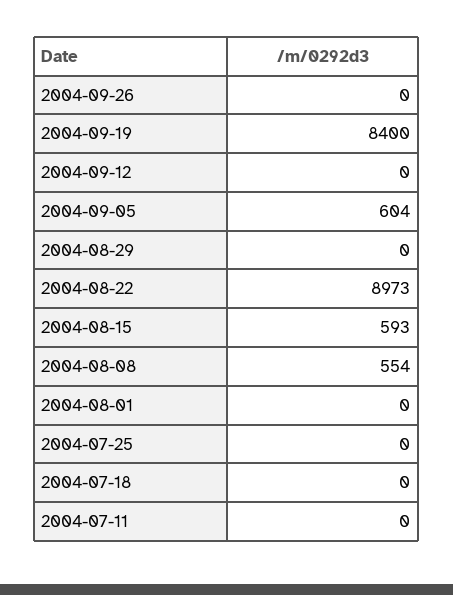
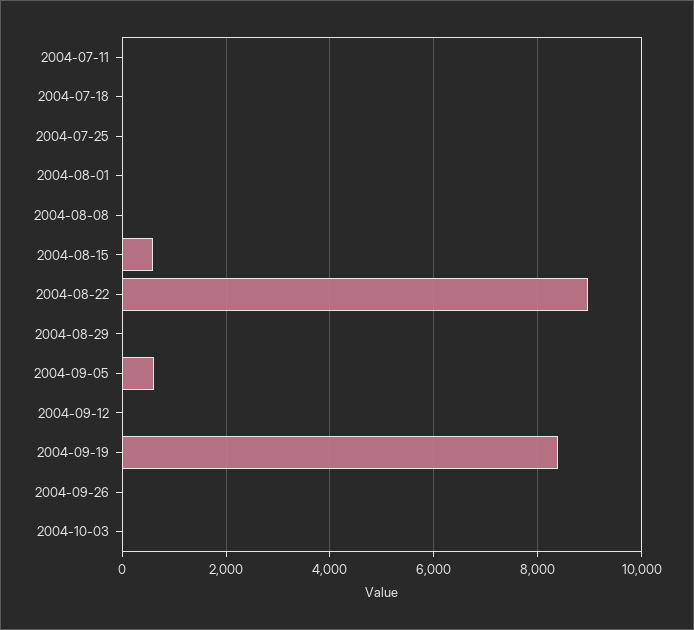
2004-08-08: 554 -> 0
2004-10-03: none -> 0

